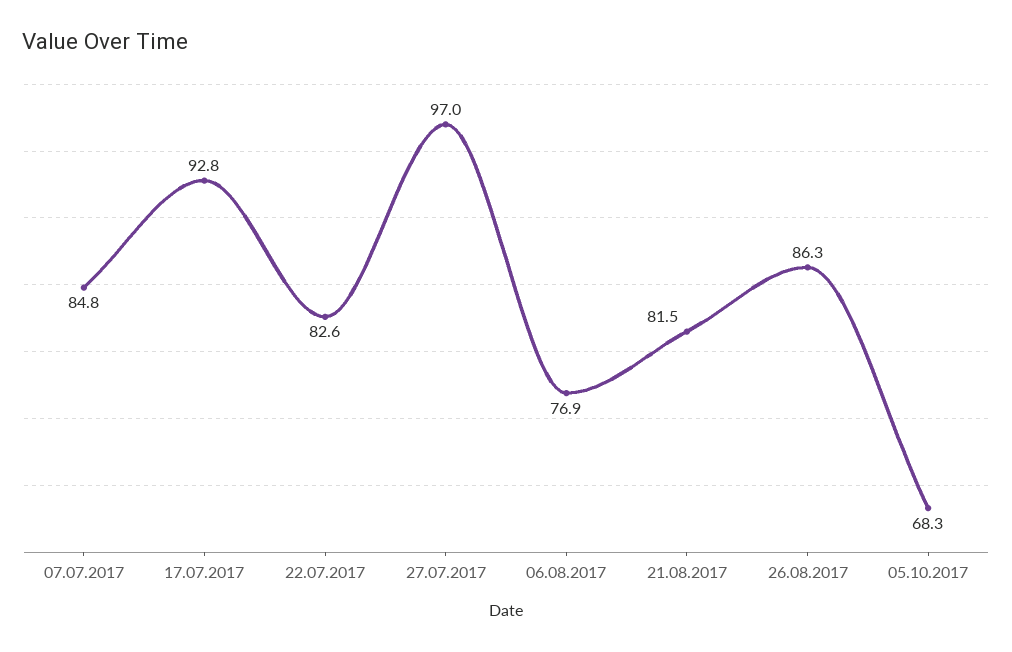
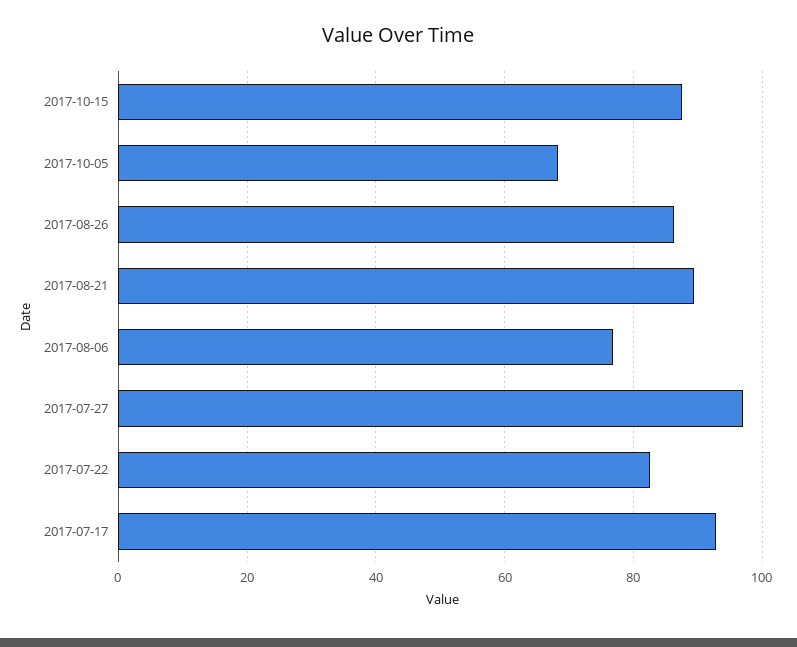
07.07.2017: 84.8 -> none
21.08.2017: 81.5 -> 90
2017-10-15: none -> 88

